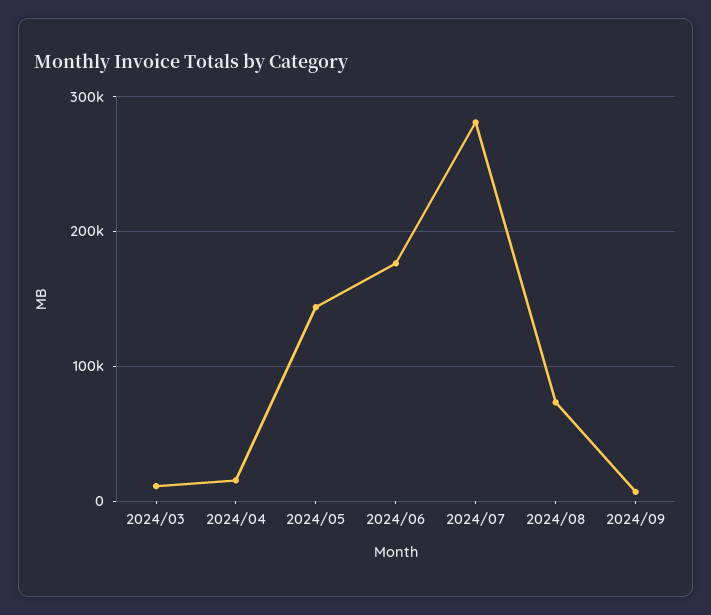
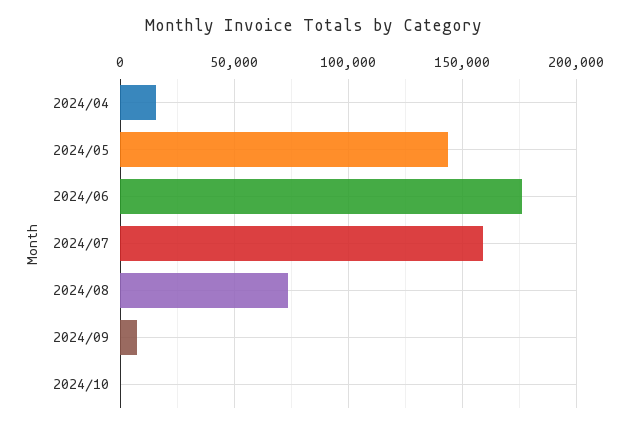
2024/03: 10000 -> none
2024/07: 280000 -> 160000
2024/10: none -> 0

